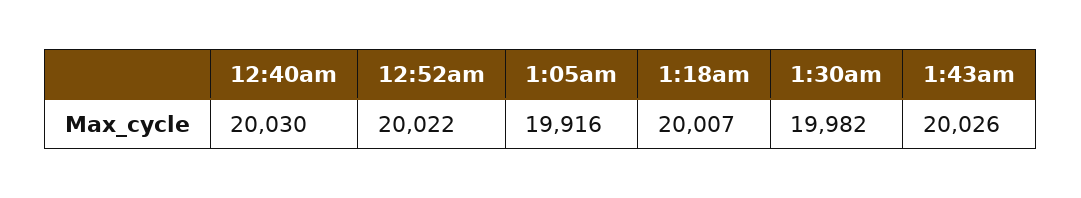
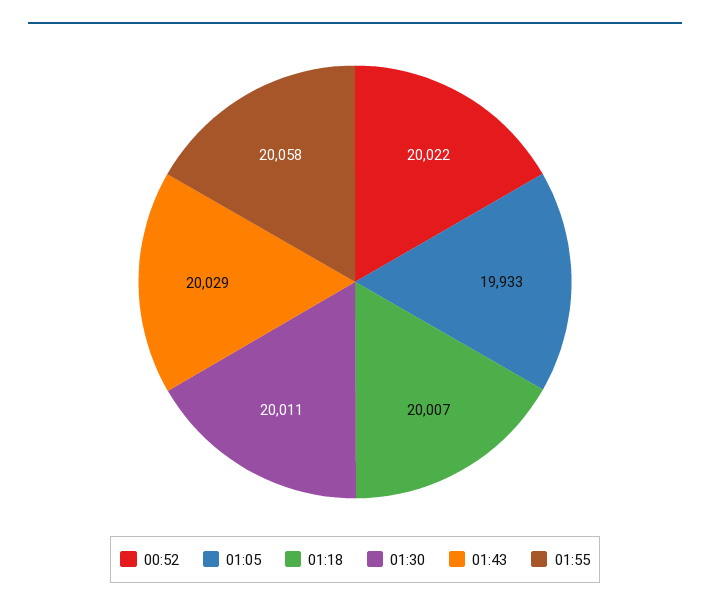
12:40am: 20030 -> none
1:05am: 19916 -> 19933
1:30am: 19982 -> 20011
1:43am: 20026 -> 20029
01:55: none -> 20058

